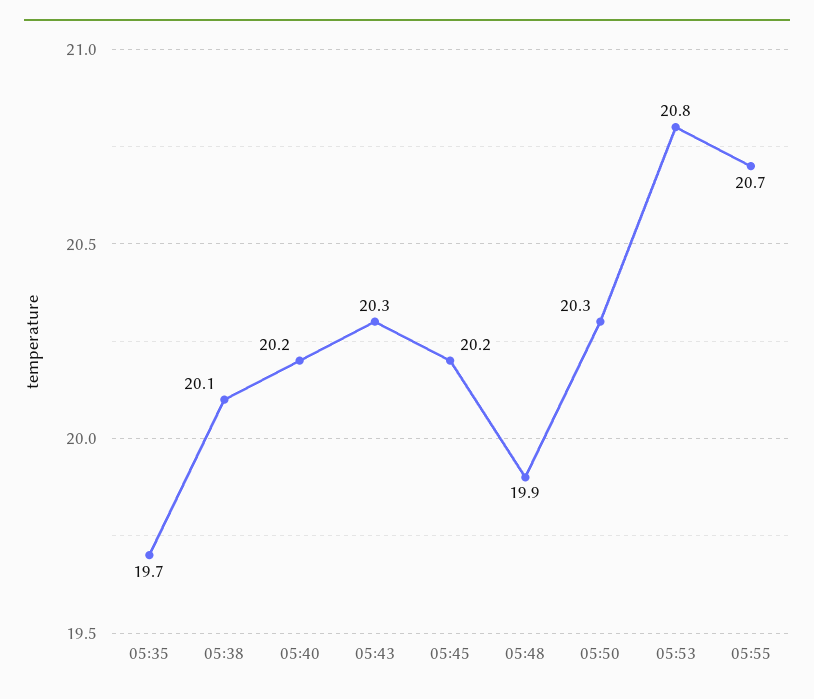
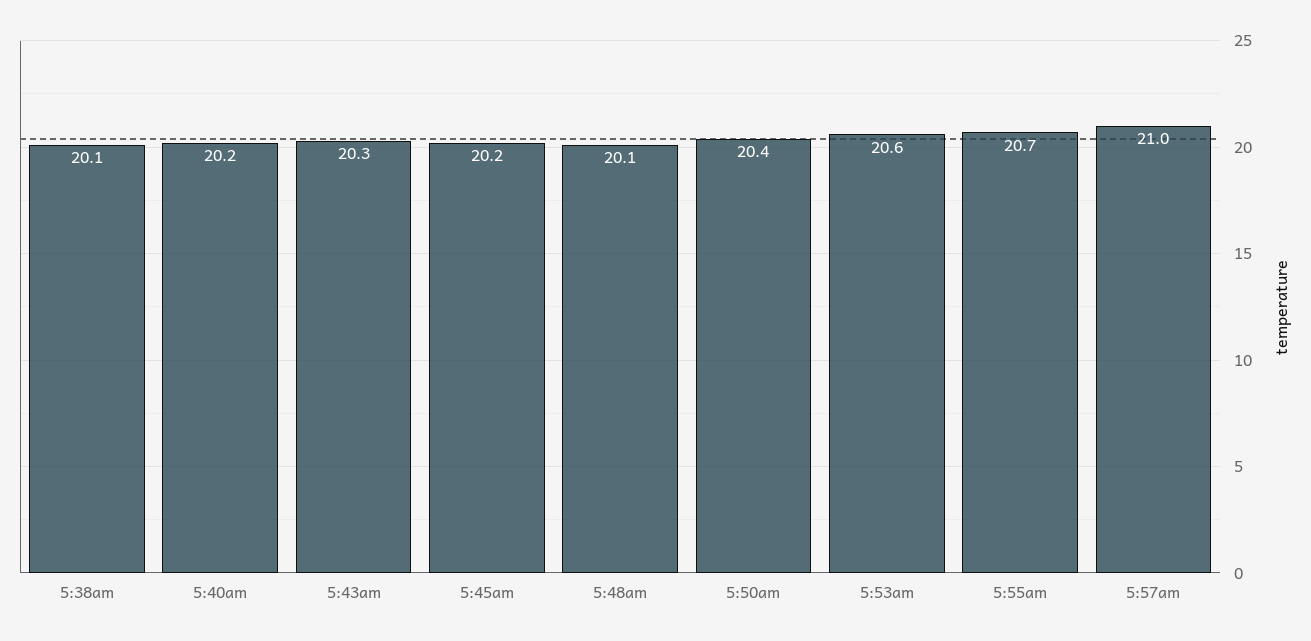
05:35: 19.7 -> none
05:48: 19.9 -> 20.1
05:50: 20.3 -> 20.4
05:53: 20.8 -> 20.6
5:57am: none -> 21

